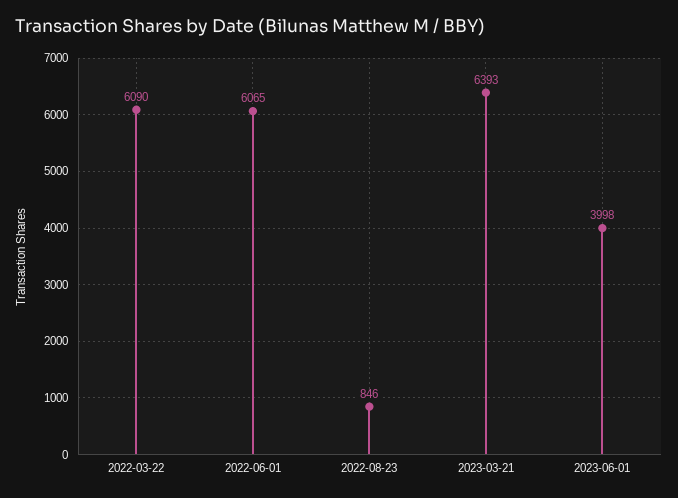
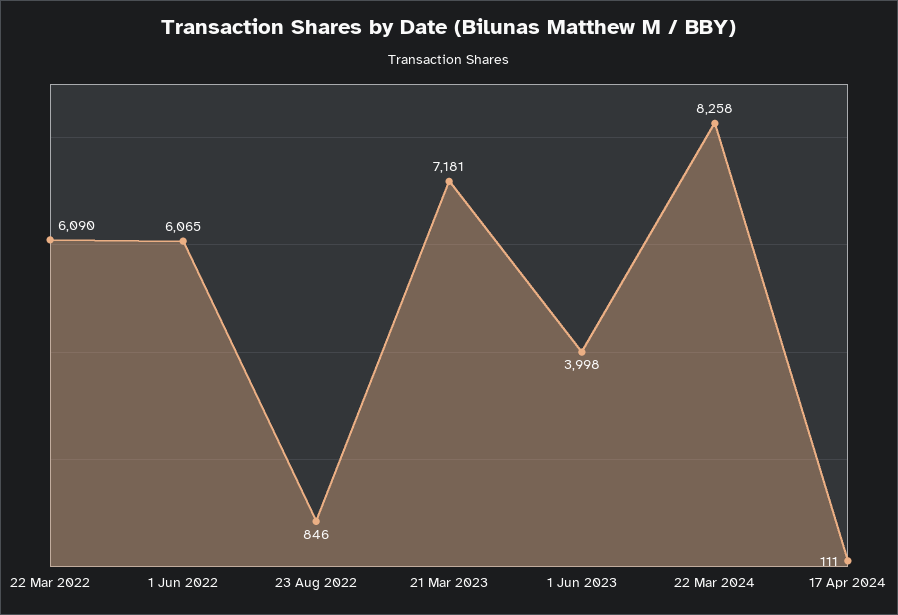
2023-03-21: 6393 -> 7181
22 Mar 2024: none -> 8258
17 Apr 2024: none -> 111

